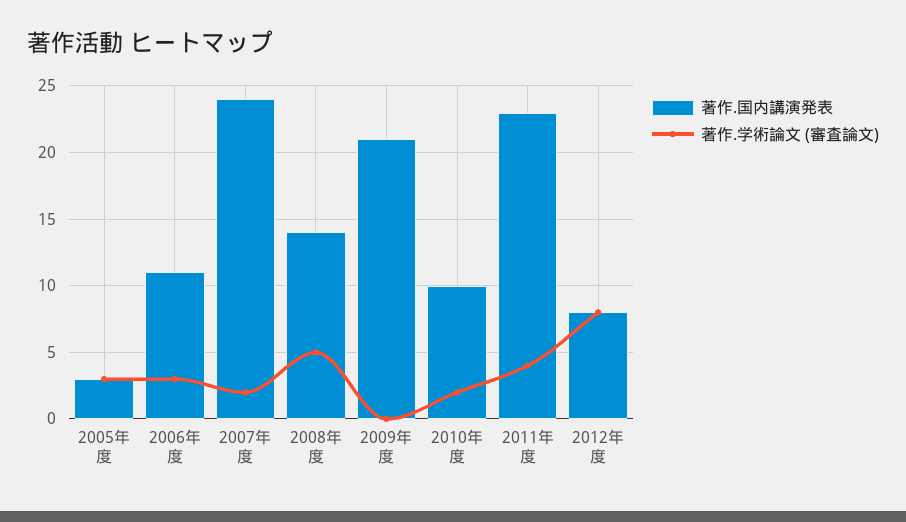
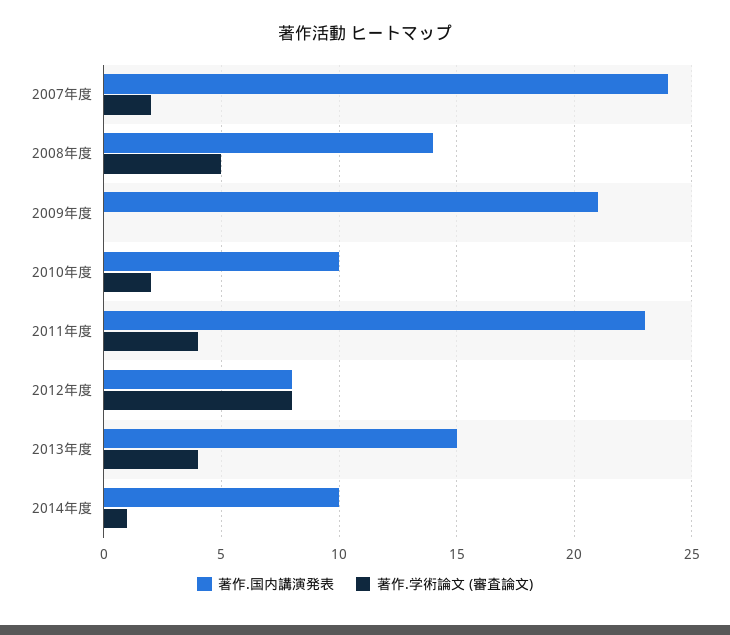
著作.国内講演発表, 2005年度: 3 -> none
著作.学術論文 (審査論文), 2005年度: 3 -> none
著作.国内講演発表, 2006年度: 11 -> none
著作.学術論文 (審査論文), 2006年度: 3 -> none
著作.国内講演発表, 2013年度: none -> 15
著作.学術論文 (審査論文), 2013年度: none -> 4
著作.国内講演発表, 2014年度: none -> 10
著作.学術論文 (審査論文), 2014年度: none -> 1

